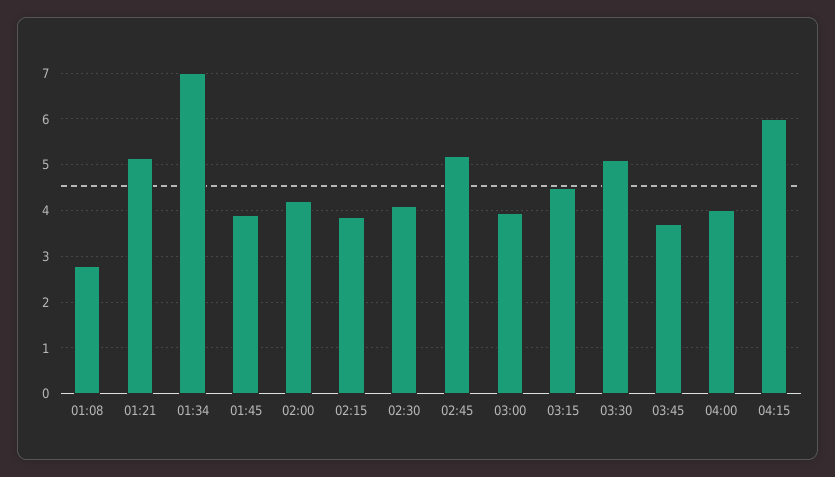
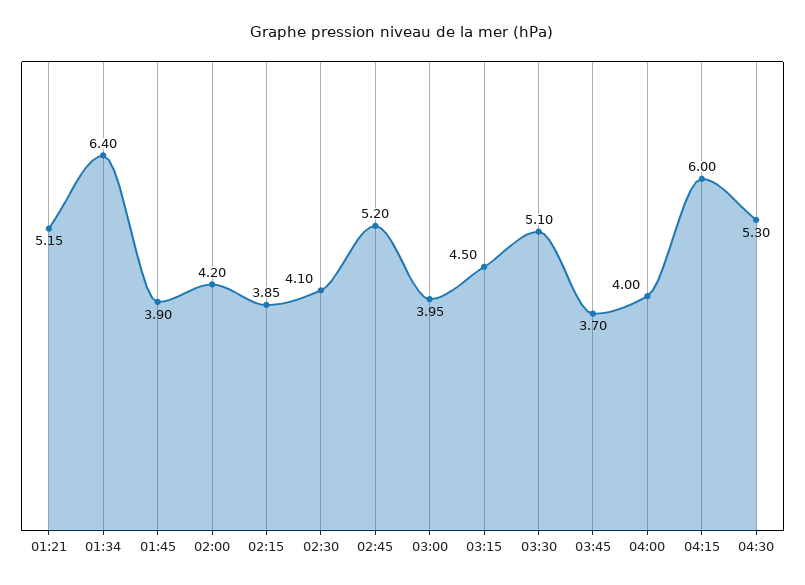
01:08: 2.8 -> none
01:34: 7 -> 6.4
04:30: none -> 5.3

